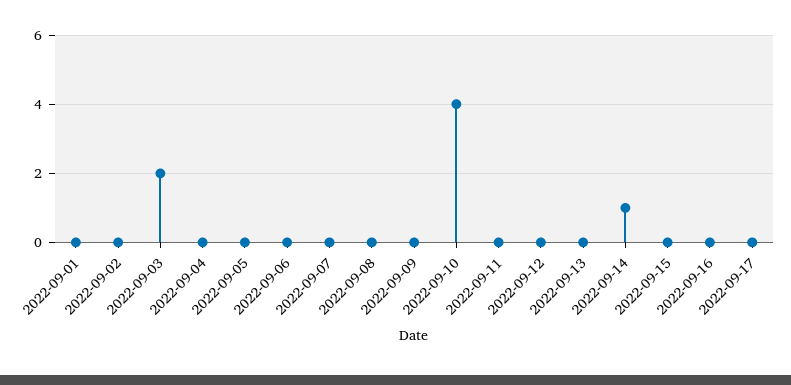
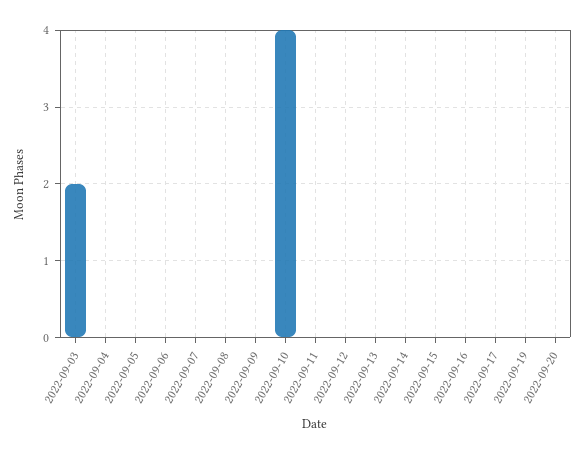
2022-09-01: 0 -> none
2022-09-02: 0 -> none
2022-09-14: 1 -> 0
2022-09-19: none -> 0
2022-09-20: none -> 0

